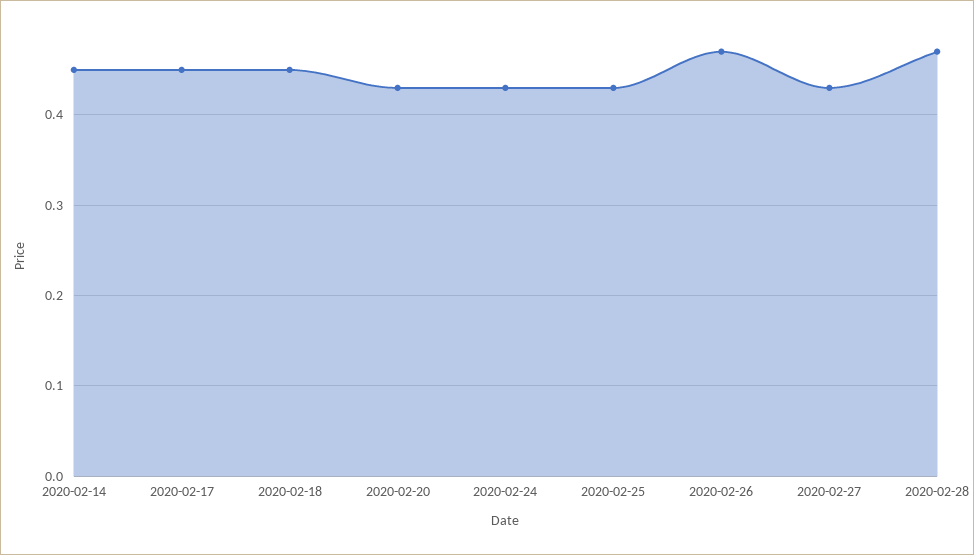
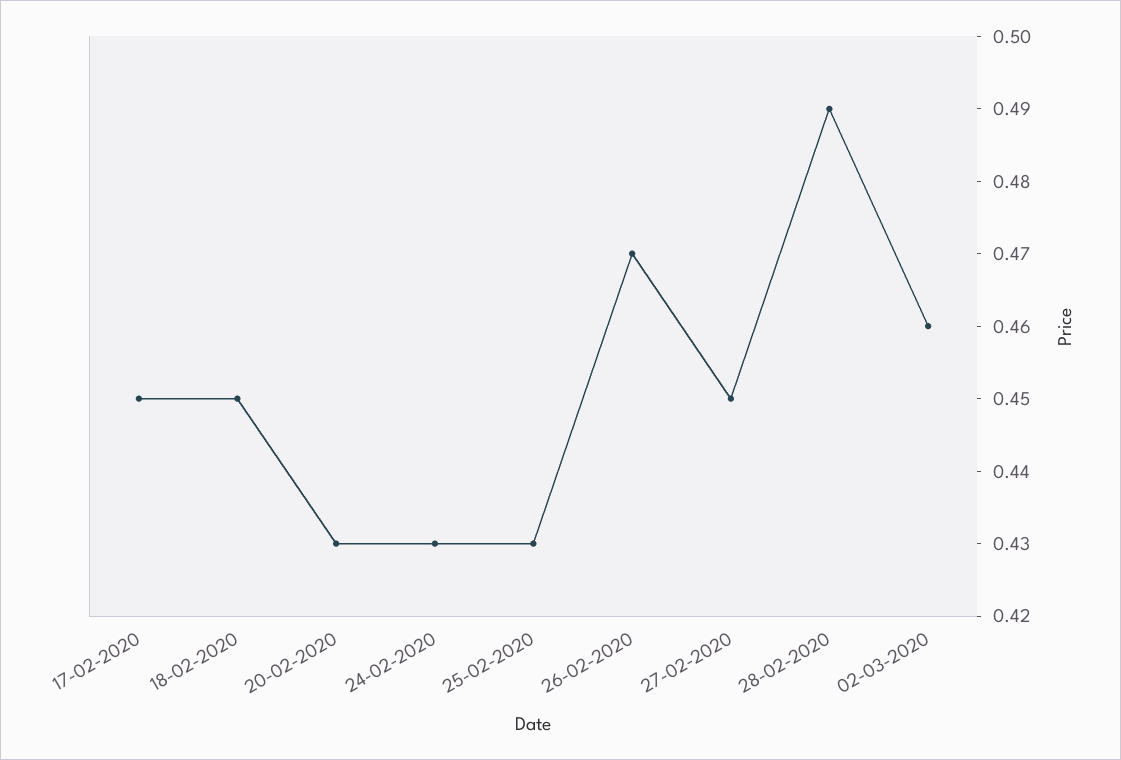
2020-02-14: 0.45 -> none
2020-02-27: 0.43 -> 0.45
2020-02-28: 0.47 -> 0.49
02-03-2020: none -> 0.46

